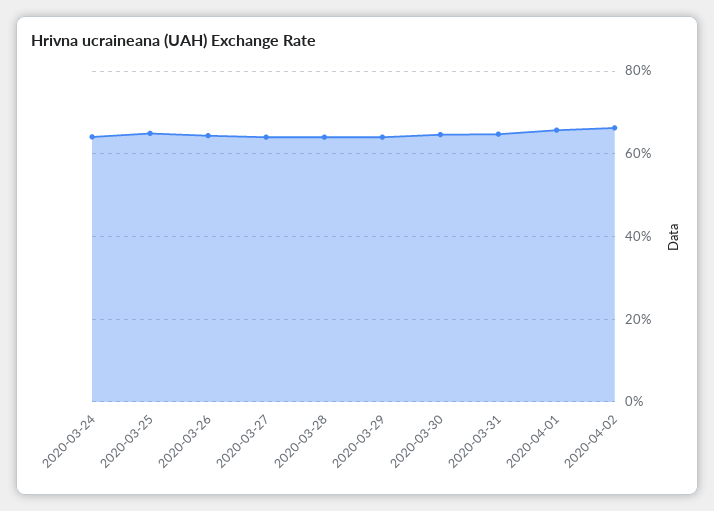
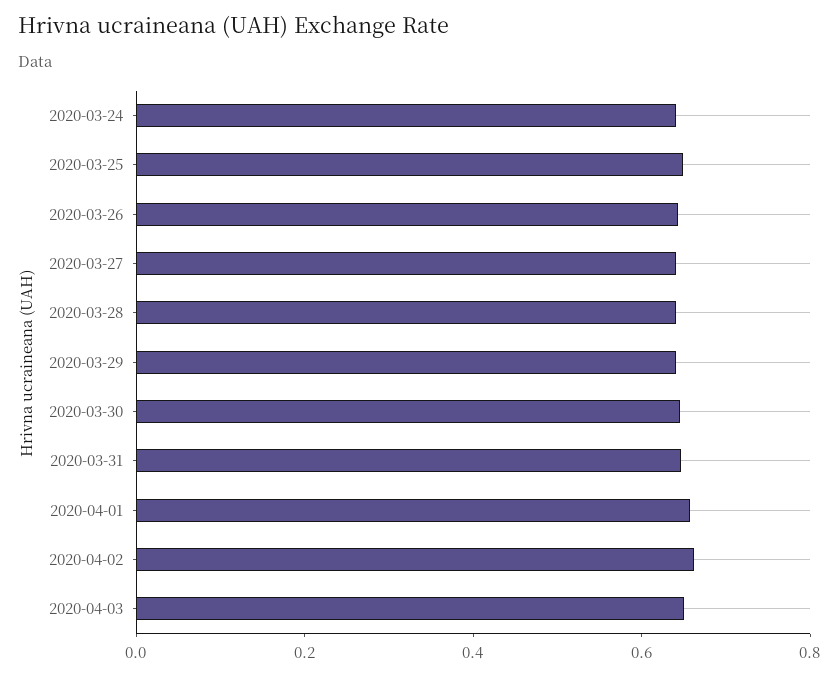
2020-04-03: none -> 0.65

